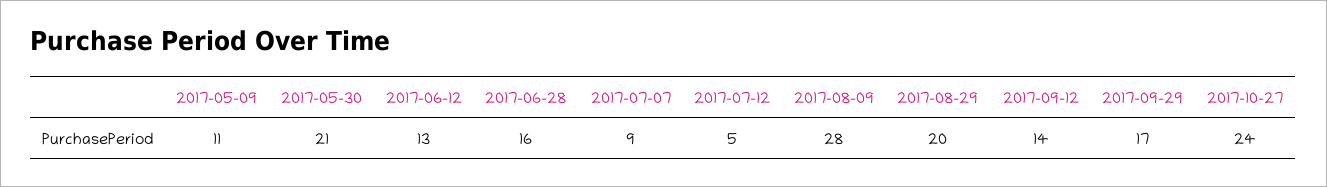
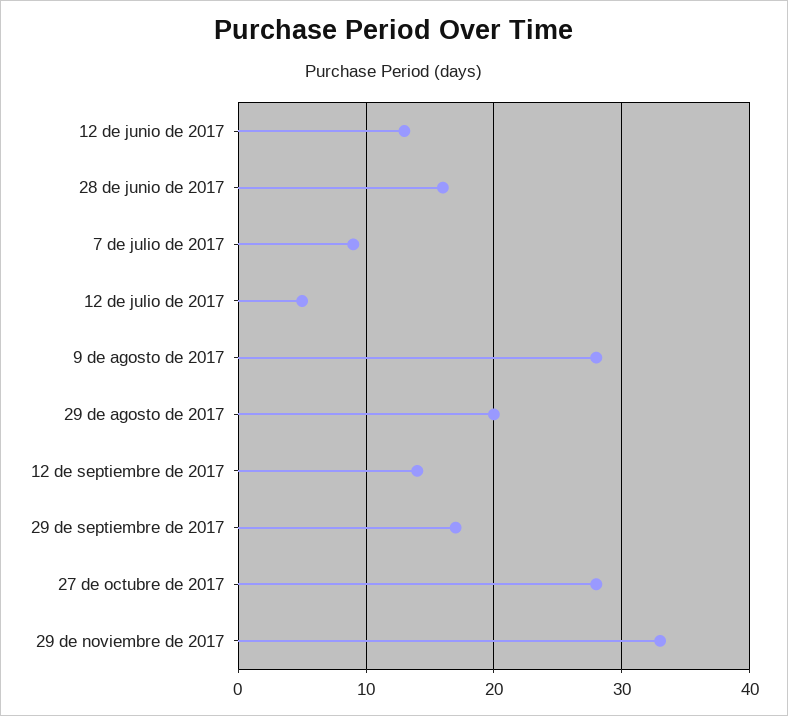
2017-05-09: 11 -> none
2017-05-30: 21 -> none
2017-10-27: 24 -> 28
29 de noviembre de 2017: none -> 33

